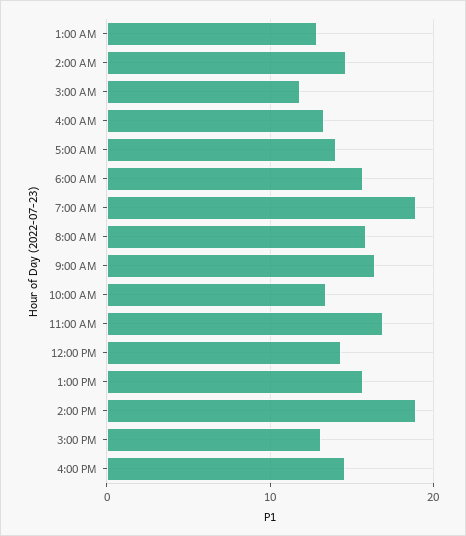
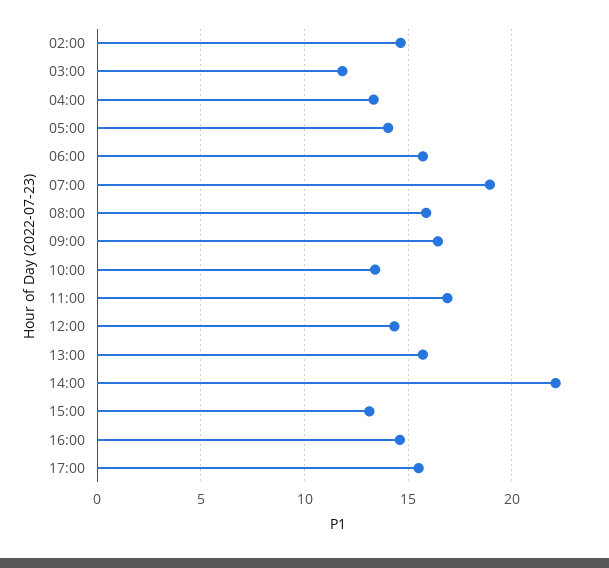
1:00 AM: 13 -> none
2:00 PM: 19 -> 22
17:00: none -> 15.5

